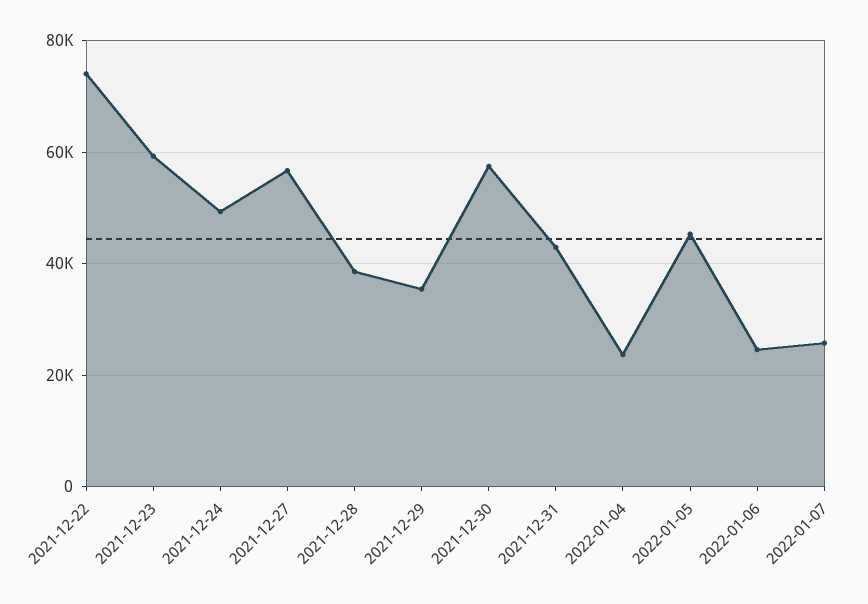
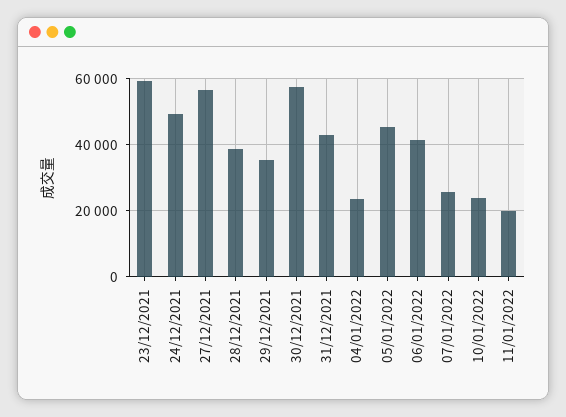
2021-12-22: 74000 -> none
2022-01-06: 24000 -> 42000
10/01/2022: none -> 24000
11/01/2022: none -> 20000

